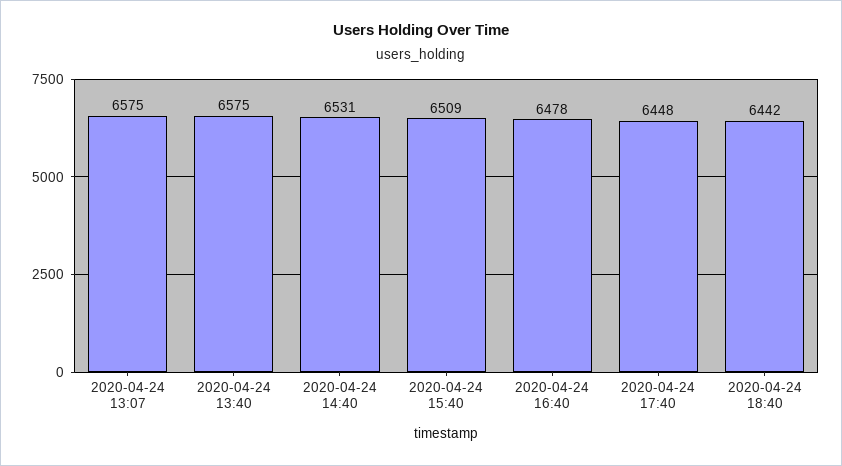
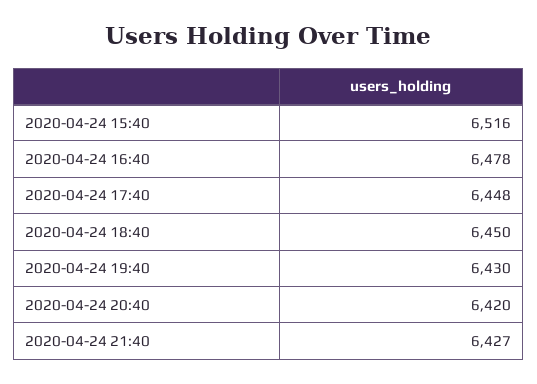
2020-04-24 13:07: 6575 -> none
2020-04-24 13:40: 6575 -> none
2020-04-24 14:40: 6531 -> none
2020-04-24 15:40: 6509 -> 6516
2020-04-24 18:40: 6442 -> 6450
2020-04-24 19:40: none -> 6430
2020-04-24 20:40: none -> 6420
2020-04-24 21:40: none -> 6427

